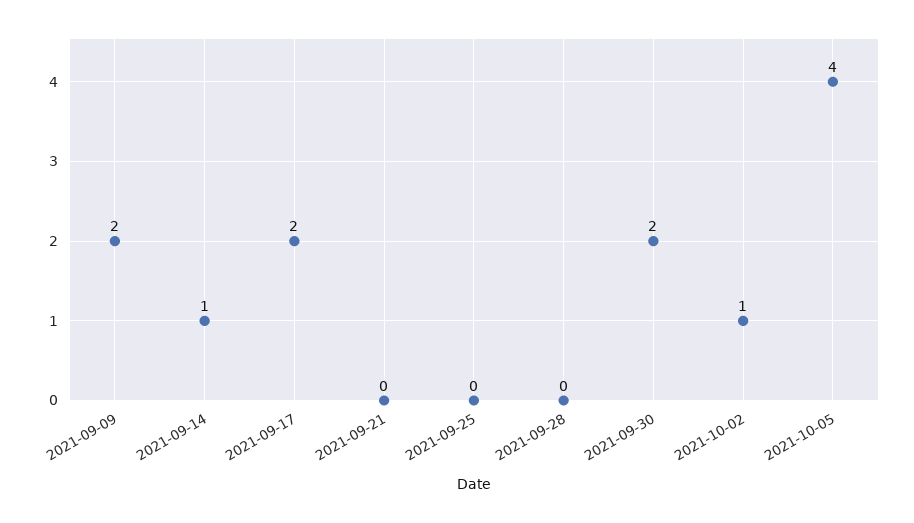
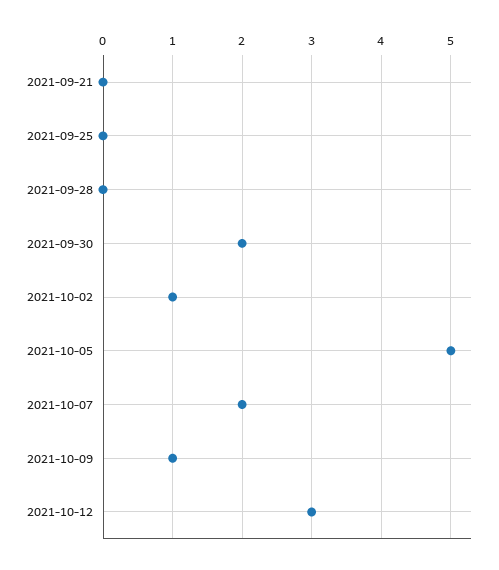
2021-09-09: 2 -> none
2021-09-14: 1 -> none
2021-09-17: 2 -> none
2021-10-05: 4 -> 5
2021-10-07: none -> 2
2021-10-09: none -> 1
2021-10-12: none -> 3

